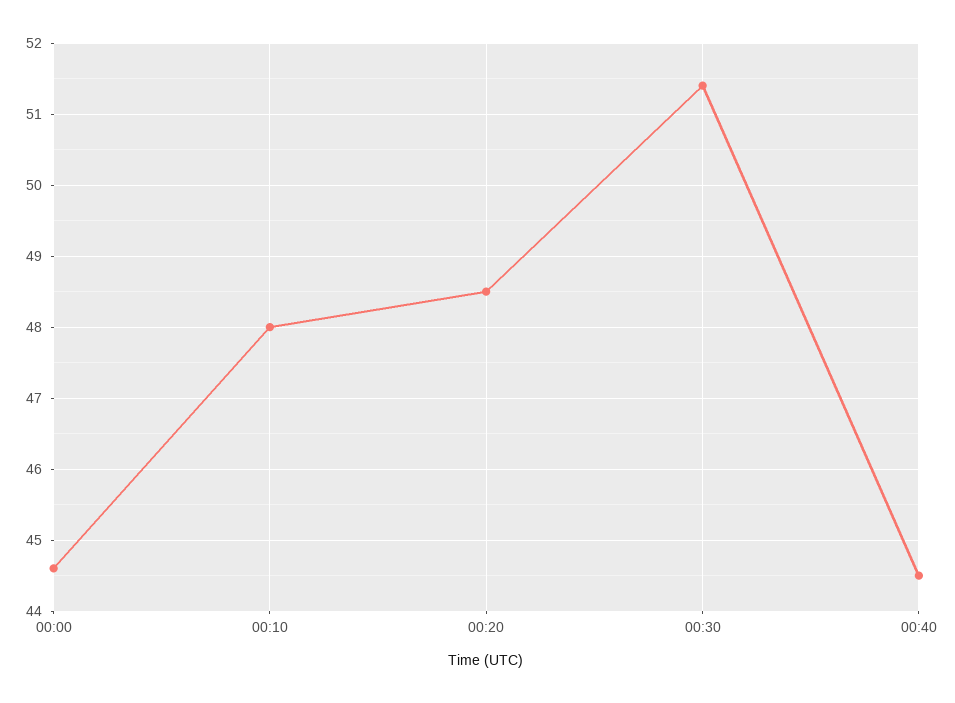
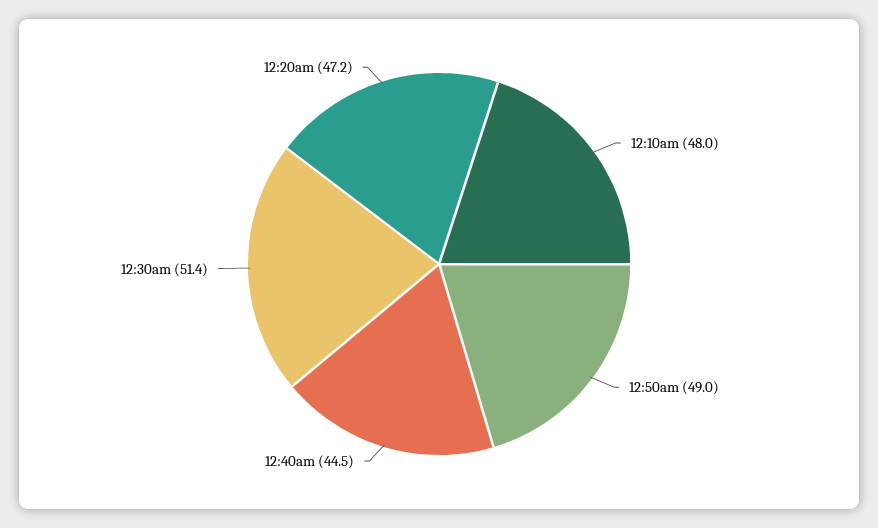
00:00: 44.6 -> none
00:20: 48.5 -> 47.2
12:50am: none -> 49

